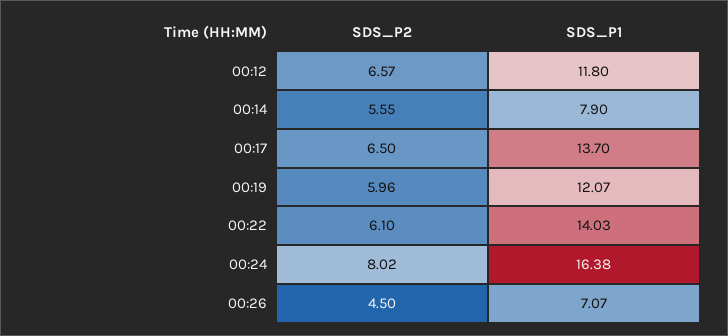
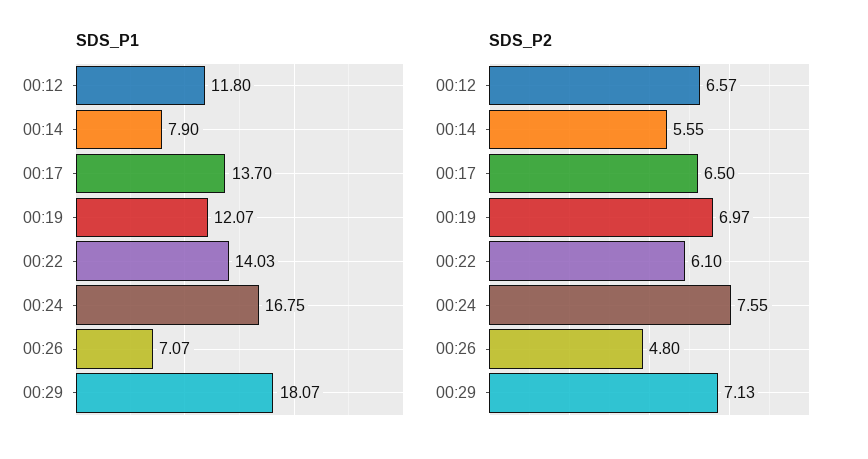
SDS_P2, 00:19: 5.96 -> 6.97
SDS_P2, 00:24: 8.02 -> 7.55
SDS_P1, 00:24: 16.38 -> 16.75
SDS_P2, 00:26: 4.5 -> 4.8
SDS_P1, 00:29: none -> 18.07
SDS_P2, 00:29: none -> 7.13

